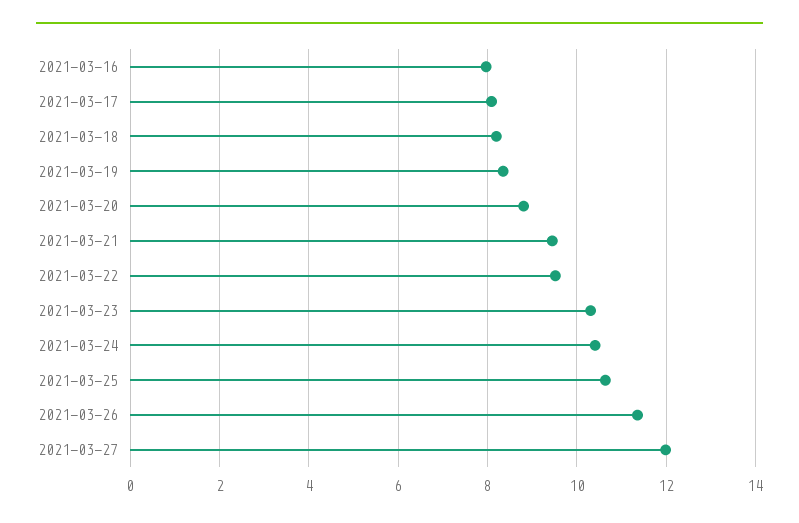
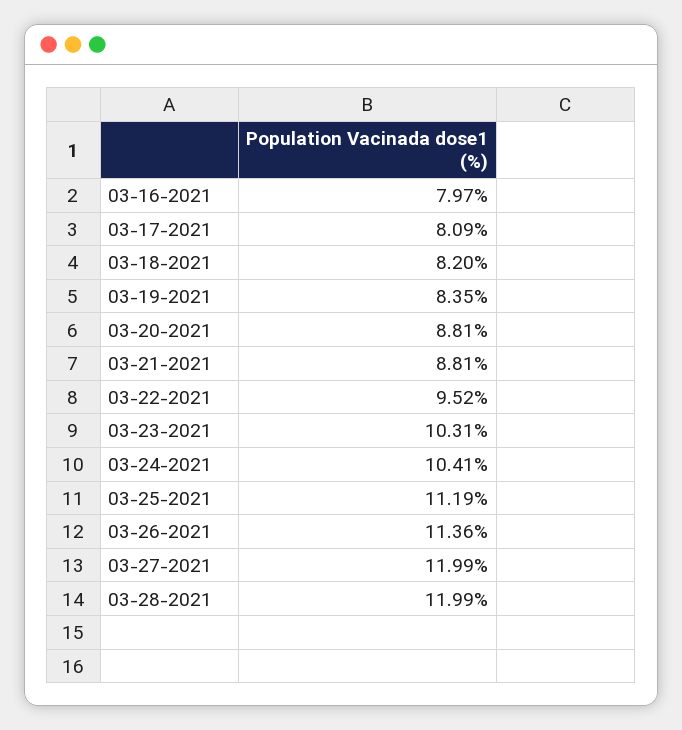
2021-03-21: 9.4 -> 8.81
2021-03-25: 10.6 -> 11.19
03-28-2021: none -> 11.99

